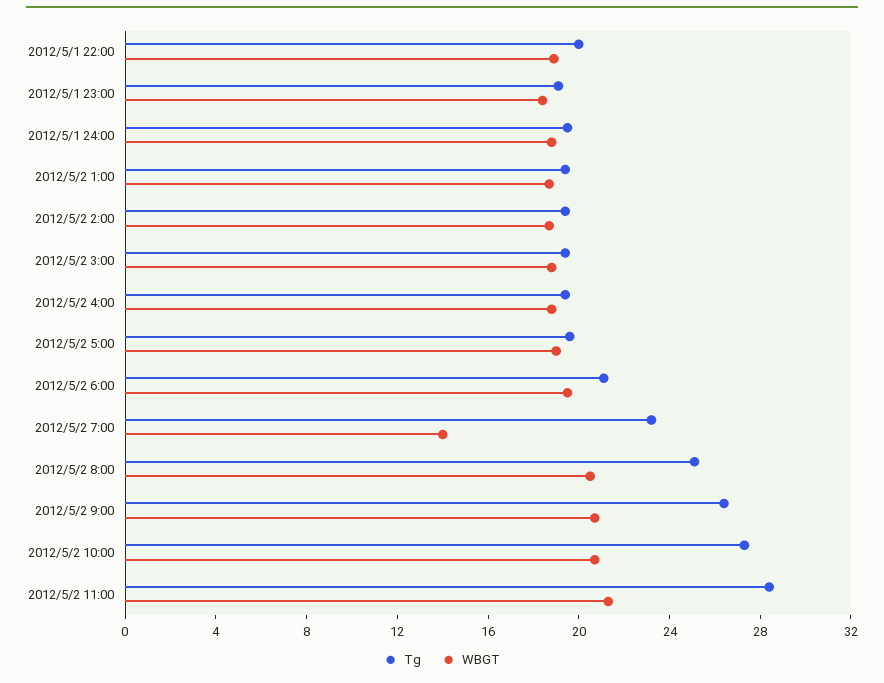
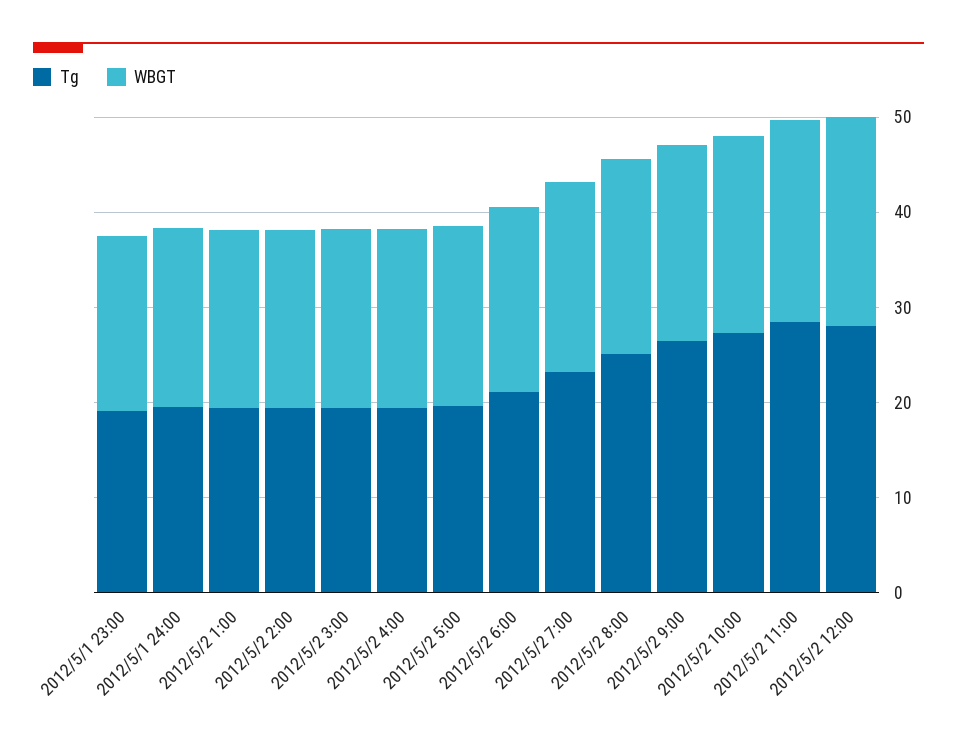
Tg, 2012/5/1 22:00: 20 -> none
WBGT, 2012/5/1 22:00: 19 -> none
WBGT, 2012/5/2 7:00: 14 -> 20
Tg, 2012/5/2 12:00: none -> 28
WBGT, 2012/5/2 12:00: none -> 22

